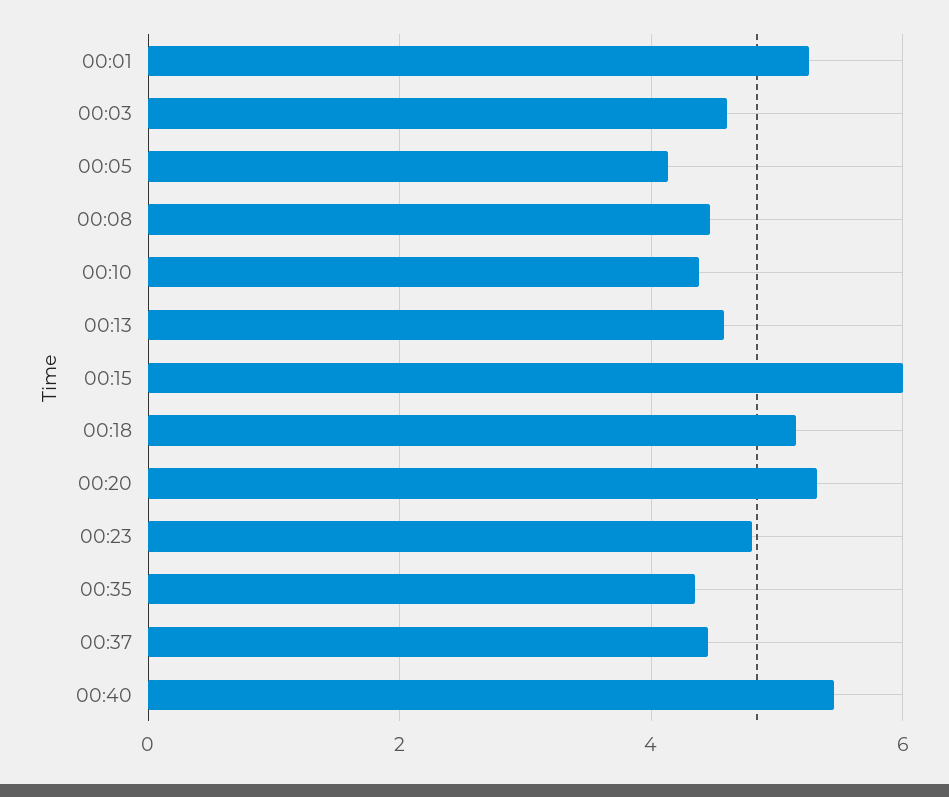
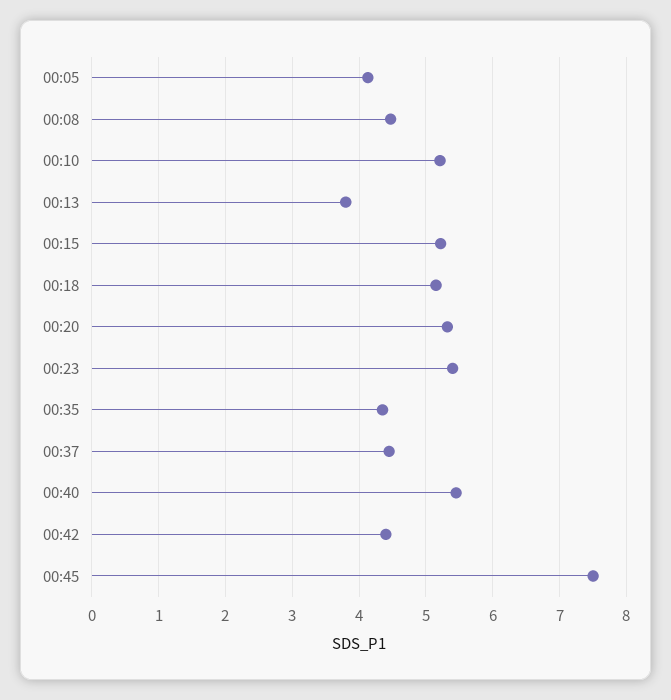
00:01: 5.2 -> none
00:03: 4.6 -> none
00:10: 4.4 -> 5.2
00:13: 4.6 -> 3.8
00:15: 6 -> 5.2
00:23: 4.8 -> 5.4
00:42: none -> 4.4
00:45: none -> 7.5

